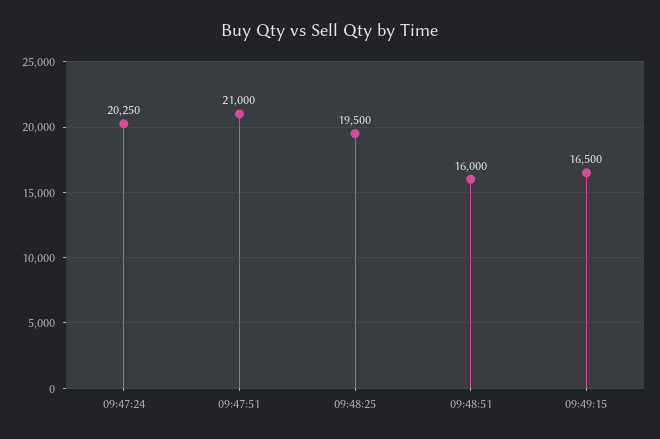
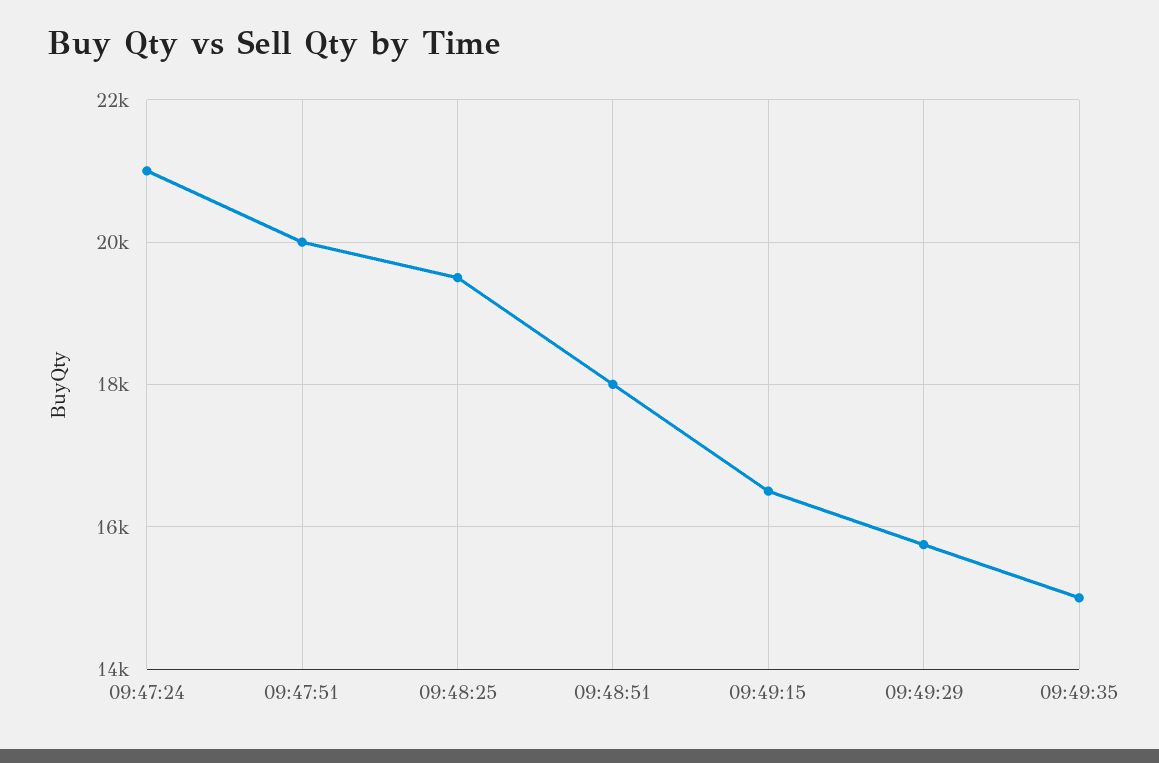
09:47:24: 20250 -> 21000
09:47:51: 21000 -> 20000
09:48:51: 16000 -> 18000
09:49:29: none -> 15800
09:49:35: none -> 15000

